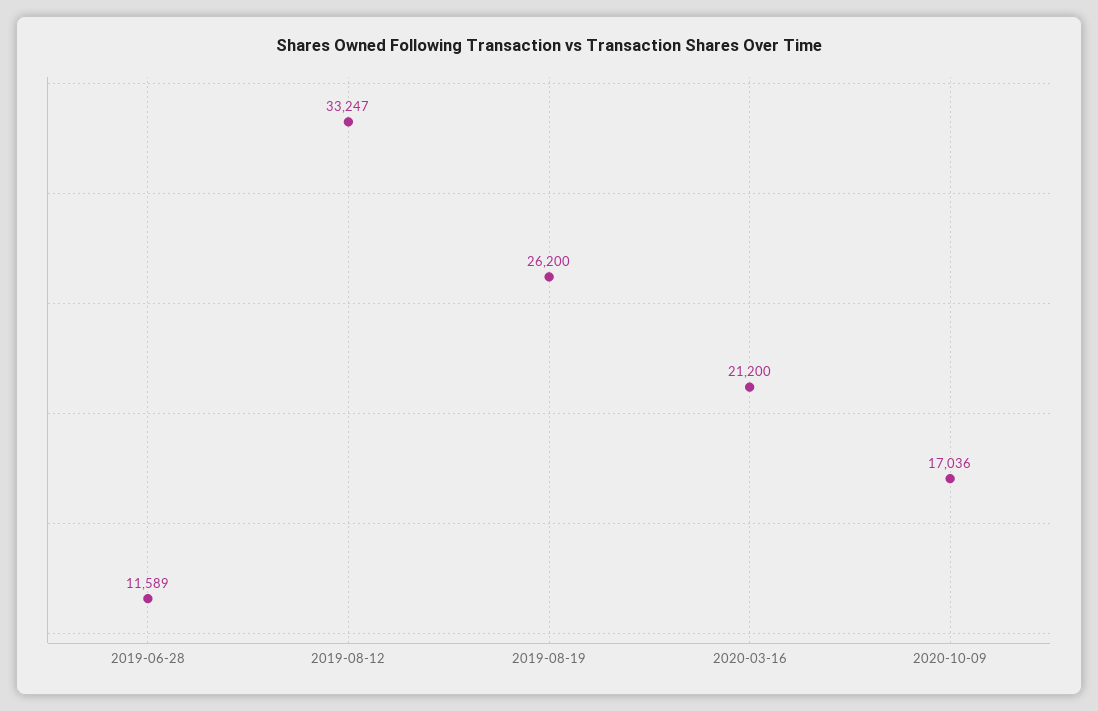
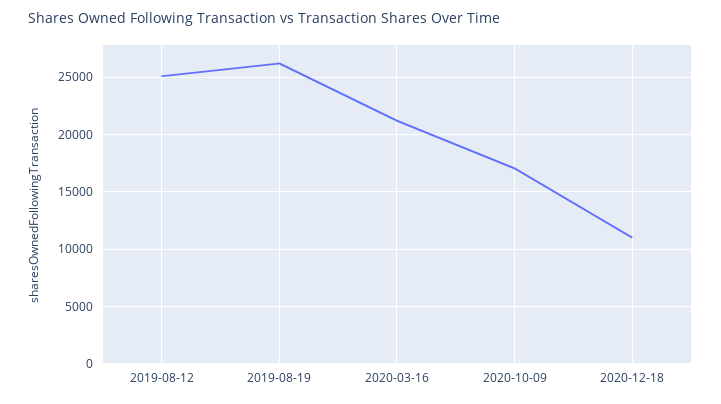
2019-06-28: 11589 -> none
2019-08-12: 33247 -> 25000
2020-12-18: none -> 11000

